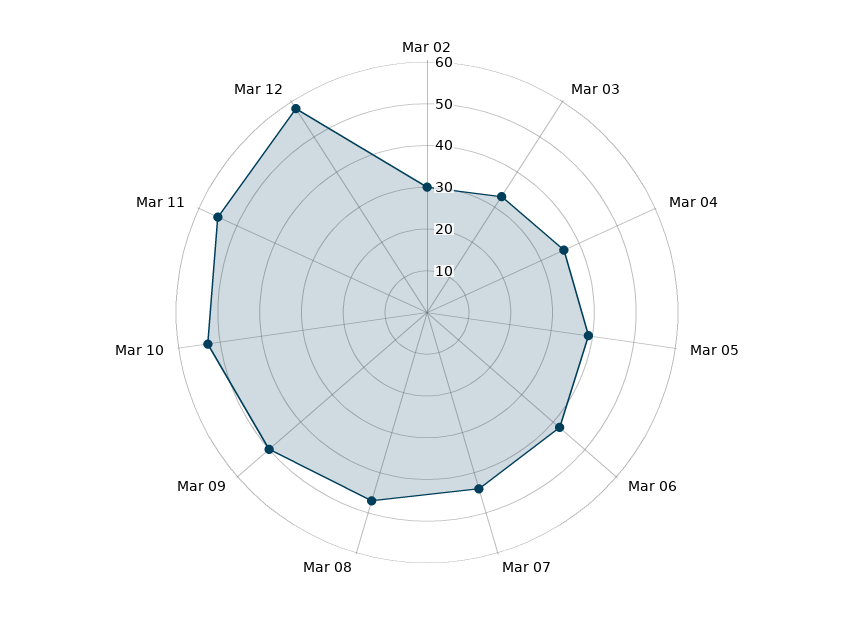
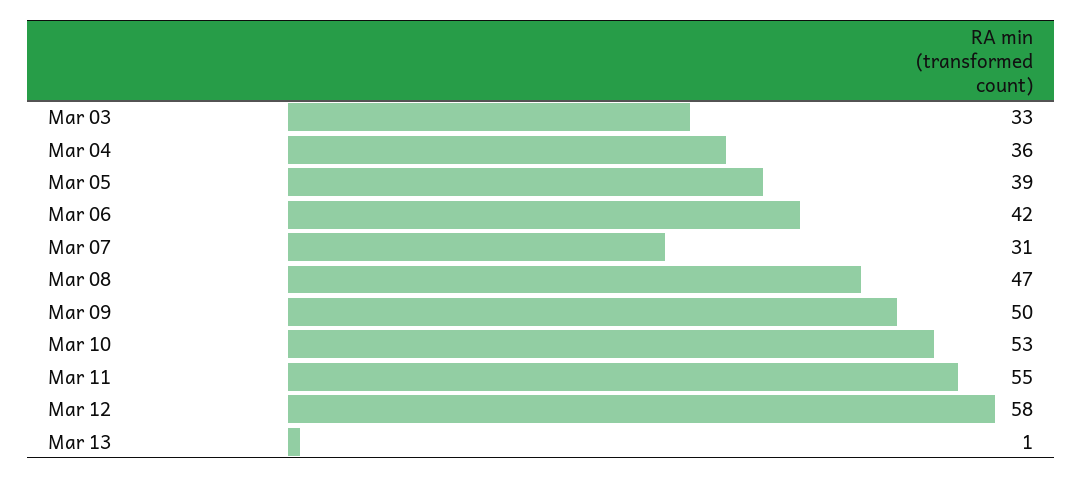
Mar 02: 30 -> none
Mar 07: 45 -> 31
Mar 13: none -> 1

